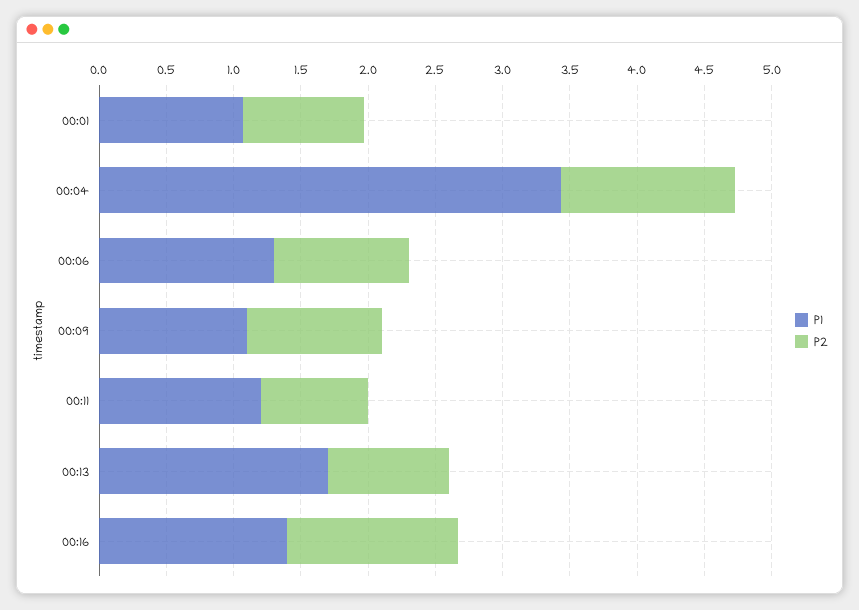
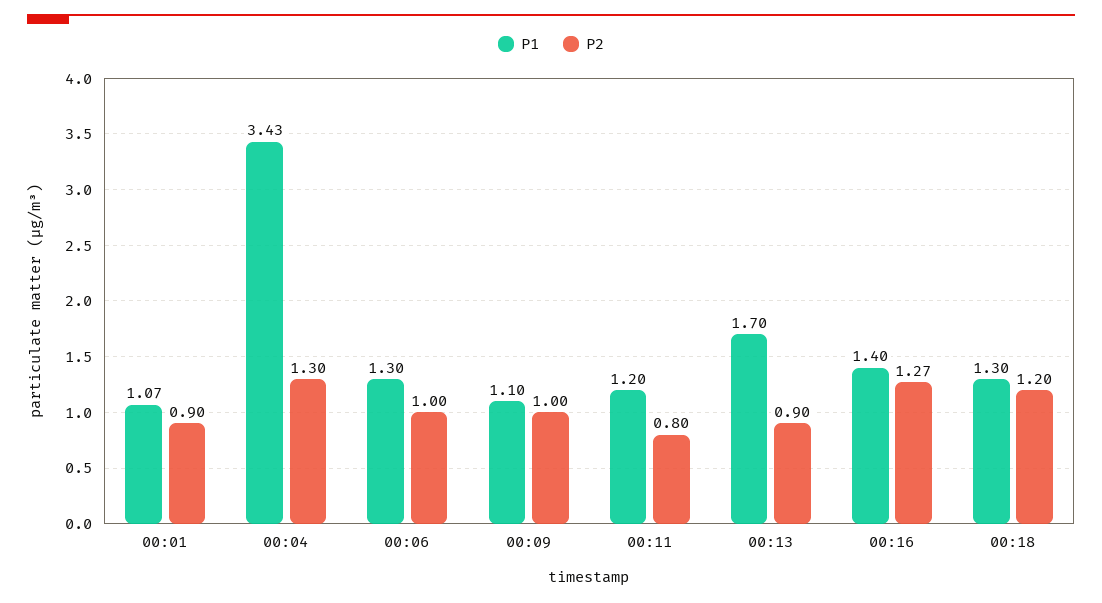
P1, 00:18: none -> 1.3
P2, 00:18: none -> 1.2

